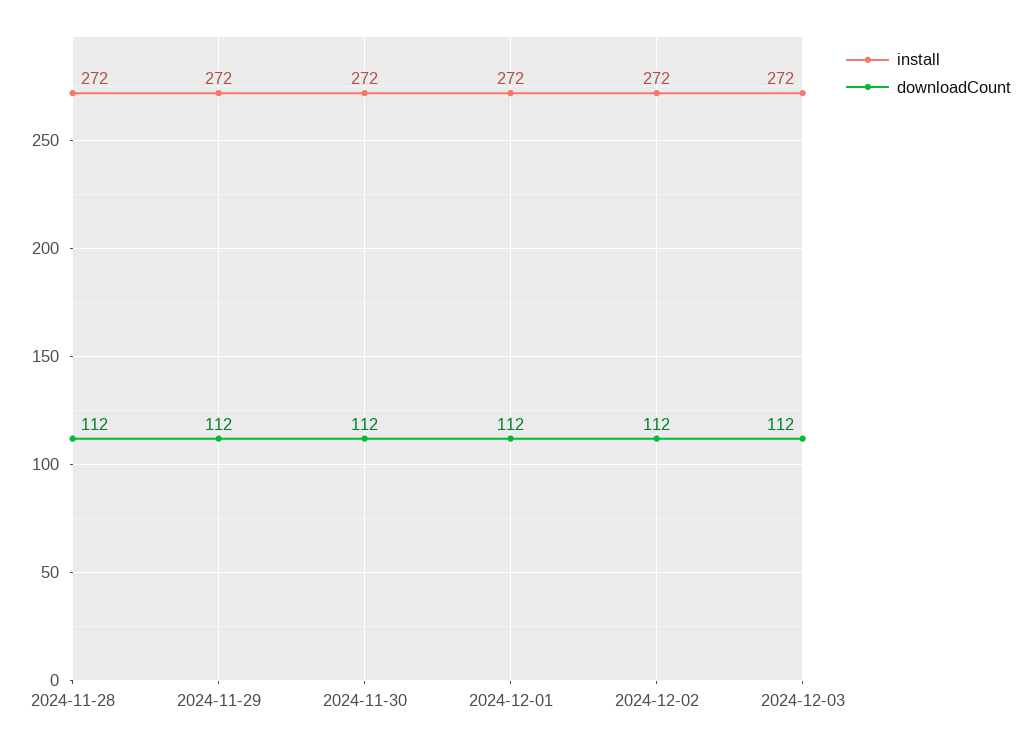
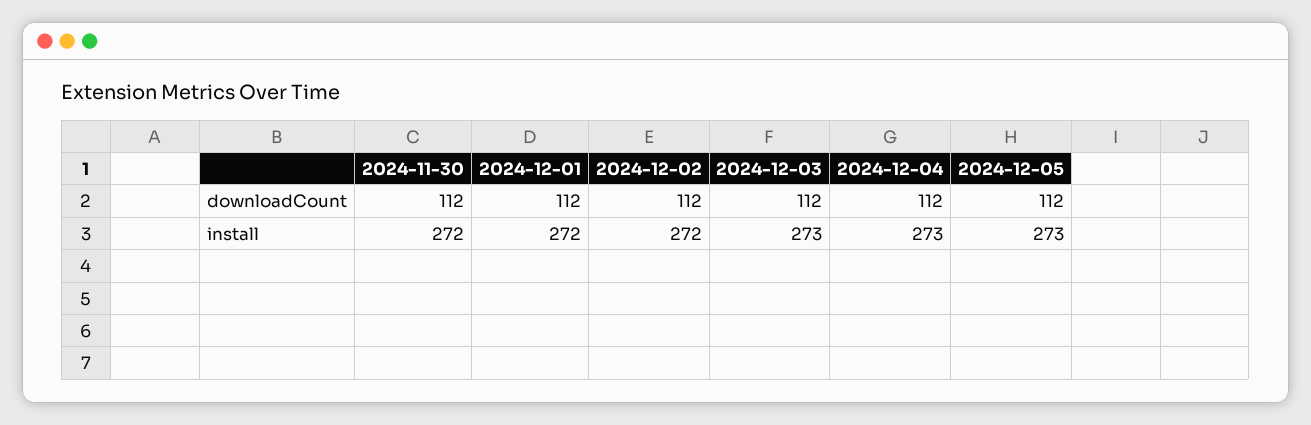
install, 2024-11-28: 272 -> none
downloadCount, 2024-11-28: 112 -> none
install, 2024-11-29: 272 -> none
downloadCount, 2024-11-29: 112 -> none
install, 2024-12-03: 272 -> 273
downloadCount, 2024-12-04: none -> 112
downloadCount, 2024-12-05: none -> 112
install, 2024-12-04: none -> 273
install, 2024-12-05: none -> 273

